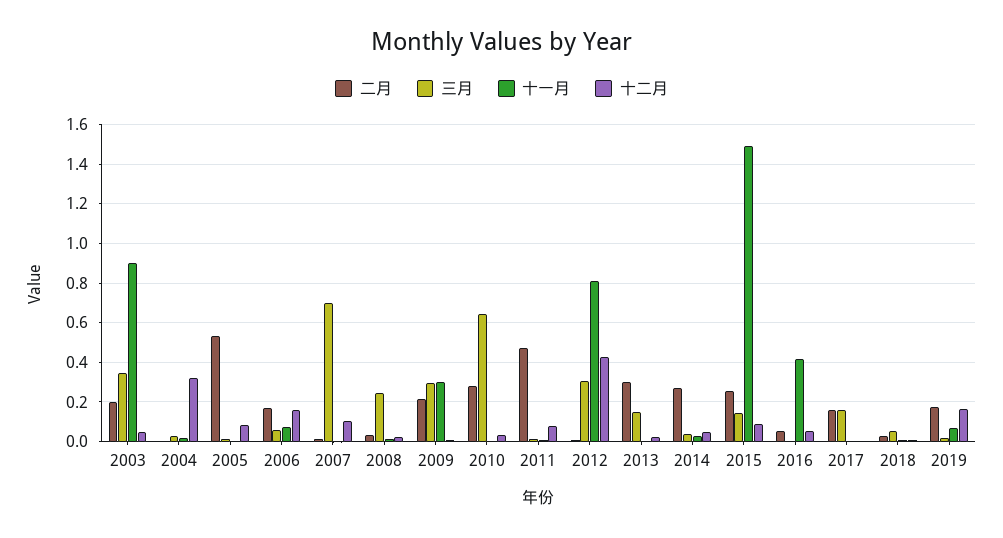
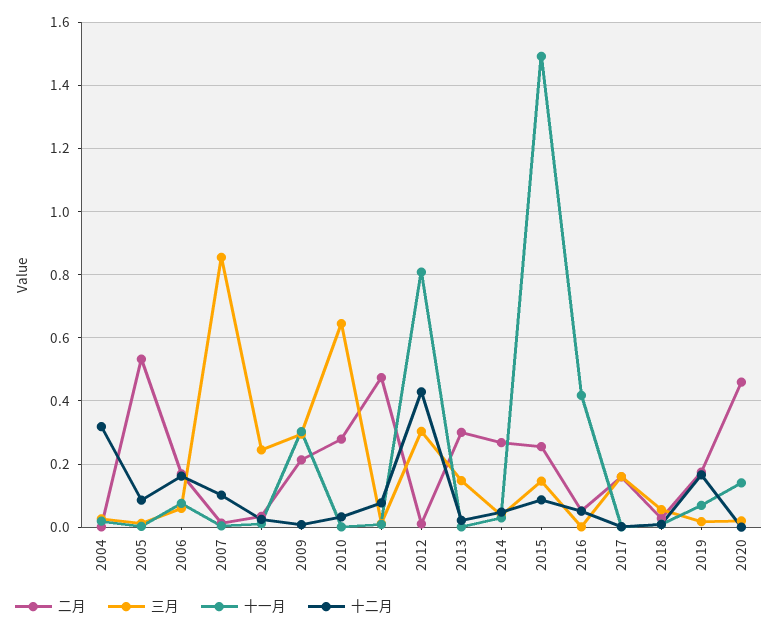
二月, 2003: 0.2 -> none
三月, 2003: 0.35 -> none
十一月, 2003: 0.9 -> none
十二月, 2003: 0.05 -> none
三月, 2007: 0.7 -> 0.86
二月, 2020: none -> 0.46
三月, 2020: none -> 0.02
十一月, 2020: none -> 0.14
十二月, 2020: none -> 0

